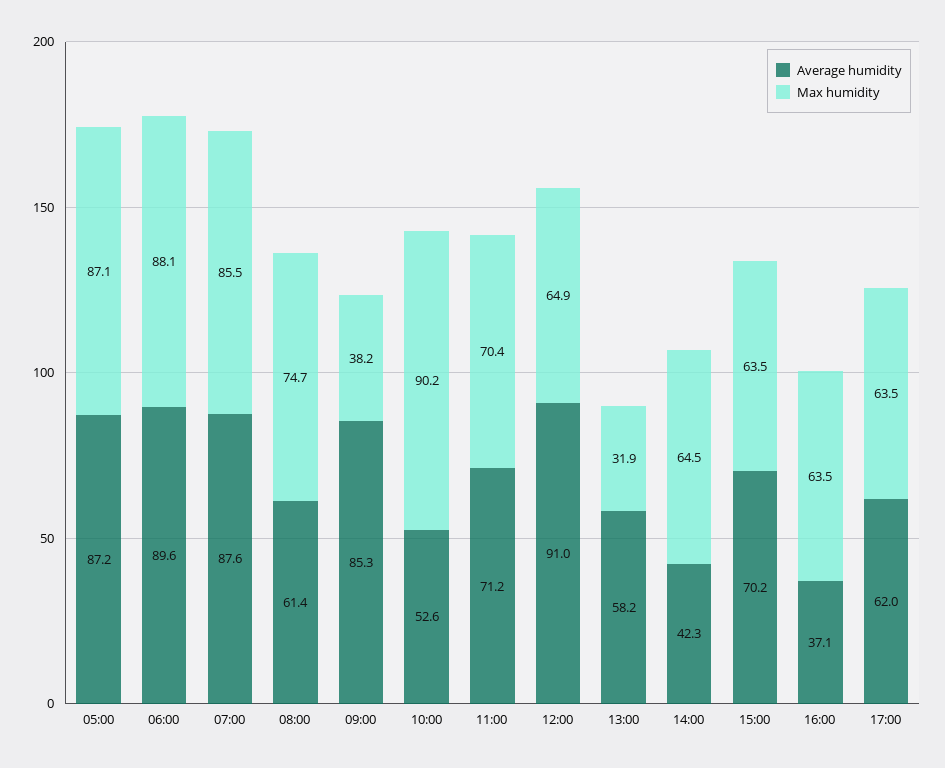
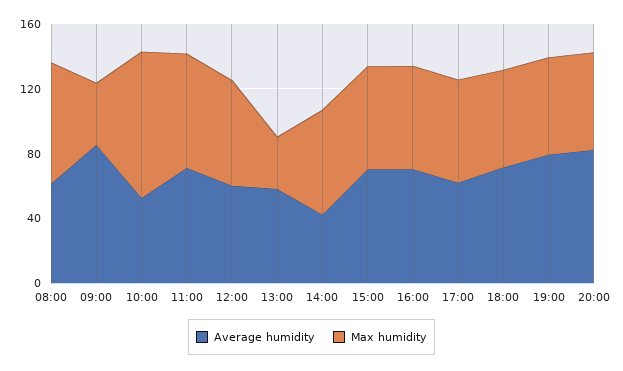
Average humidity, 05:00: 87.2 -> none
Max humidity, 05:00: 87.1 -> none
Average humidity, 06:00: 89.6 -> none
Max humidity, 06:00: 88.1 -> none
Average humidity, 07:00: 87.6 -> none
Max humidity, 07:00: 85.5 -> none
Average humidity, 12:00: 91 -> 60
Average humidity, 16:00: 37.1 -> 70
Average humidity, 18:00: none -> 70
Max humidity, 18:00: none -> 60
Average humidity, 19:00: none -> 80
Max humidity, 19:00: none -> 60
Average humidity, 20:00: none -> 80
Max humidity, 20:00: none -> 60

